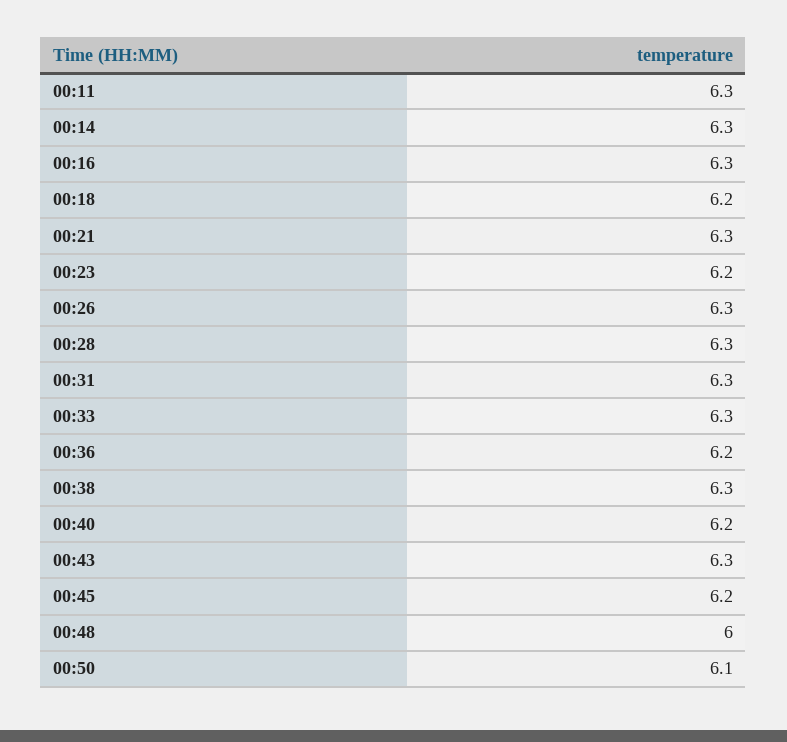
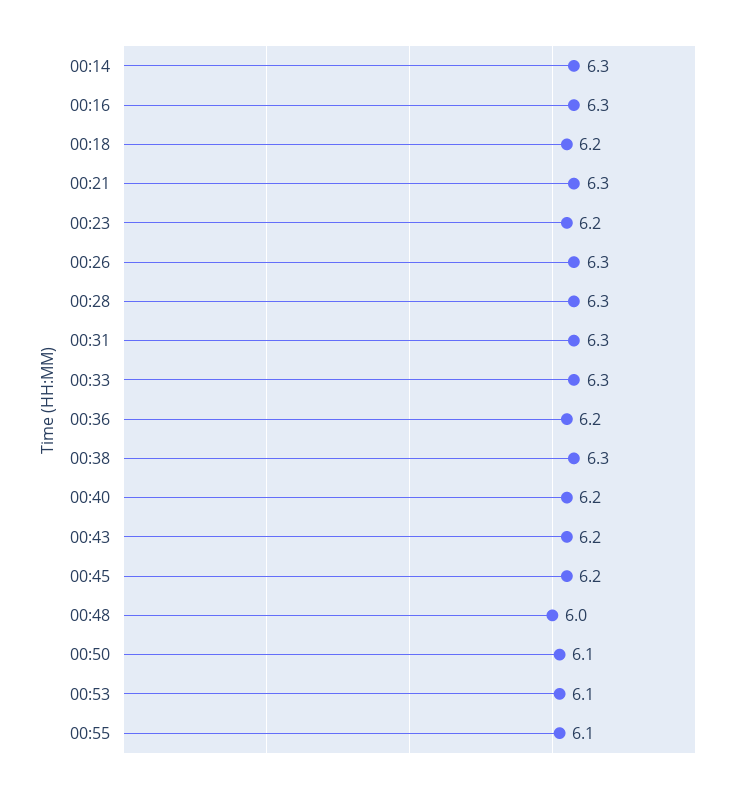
00:11: 6.3 -> none
00:43: 6.3 -> 6.2
00:53: none -> 6.1
00:55: none -> 6.1

